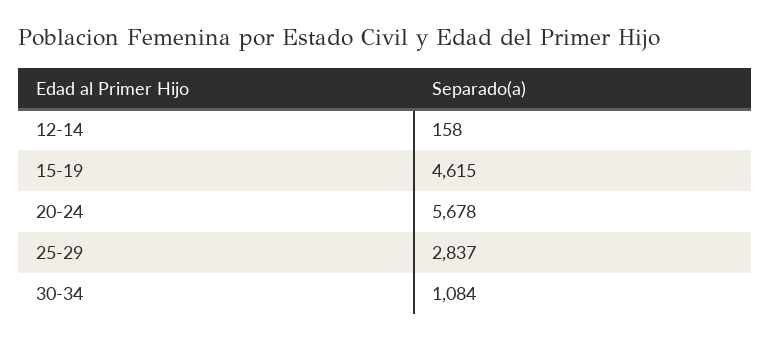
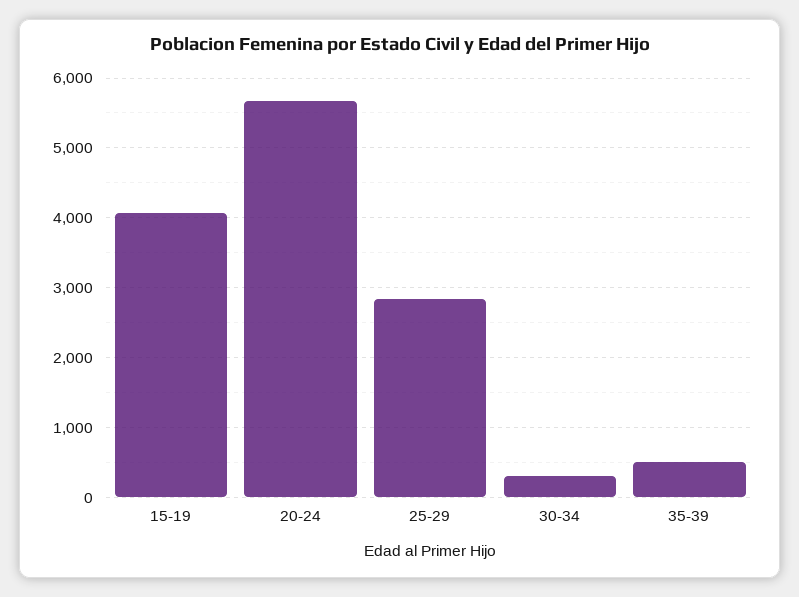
12-14: 158 -> none
15-19: 4615 -> 4100
30-34: 1084 -> 300
35-39: none -> 500

